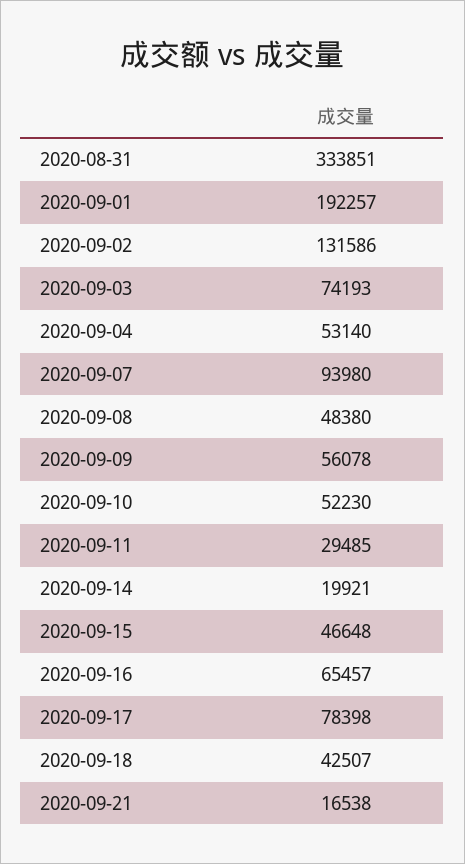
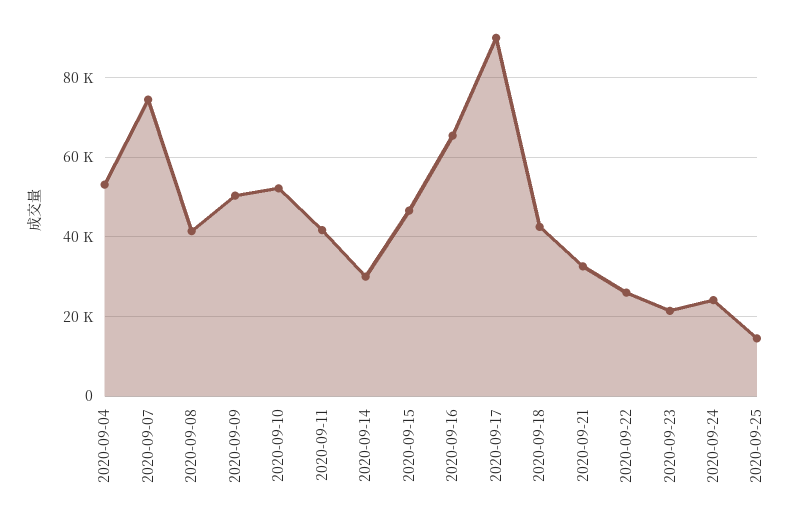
2020-08-31: 333851 -> none
2020-09-01: 192257 -> none
2020-09-02: 131586 -> none
2020-09-03: 74193 -> none
2020-09-07: 93980 -> 74000
2020-09-08: 48380 -> 42000
2020-09-09: 56078 -> 50000
2020-09-11: 29485 -> 42000
2020-09-14: 19921 -> 30000
2020-09-17: 78398 -> 90000
2020-09-21: 16538 -> 32000
2020-09-22: none -> 26000
2020-09-23: none -> 22000
2020-09-24: none -> 24000
2020-09-25: none -> 14000

